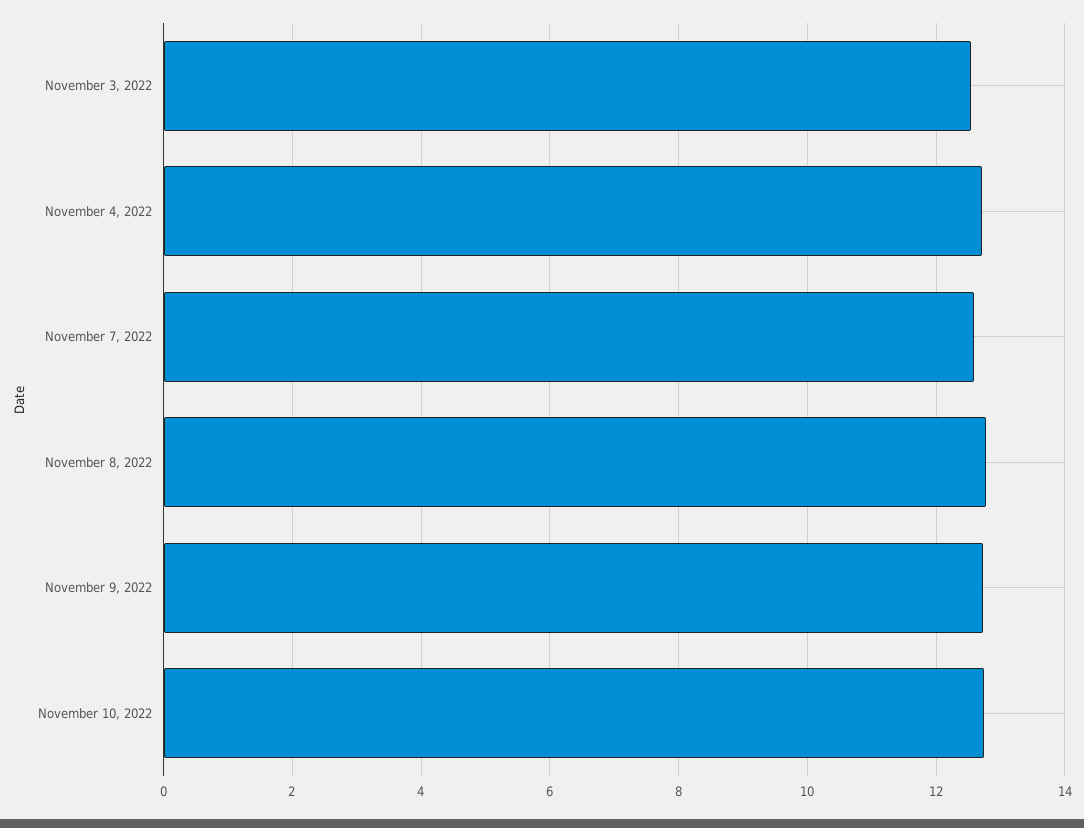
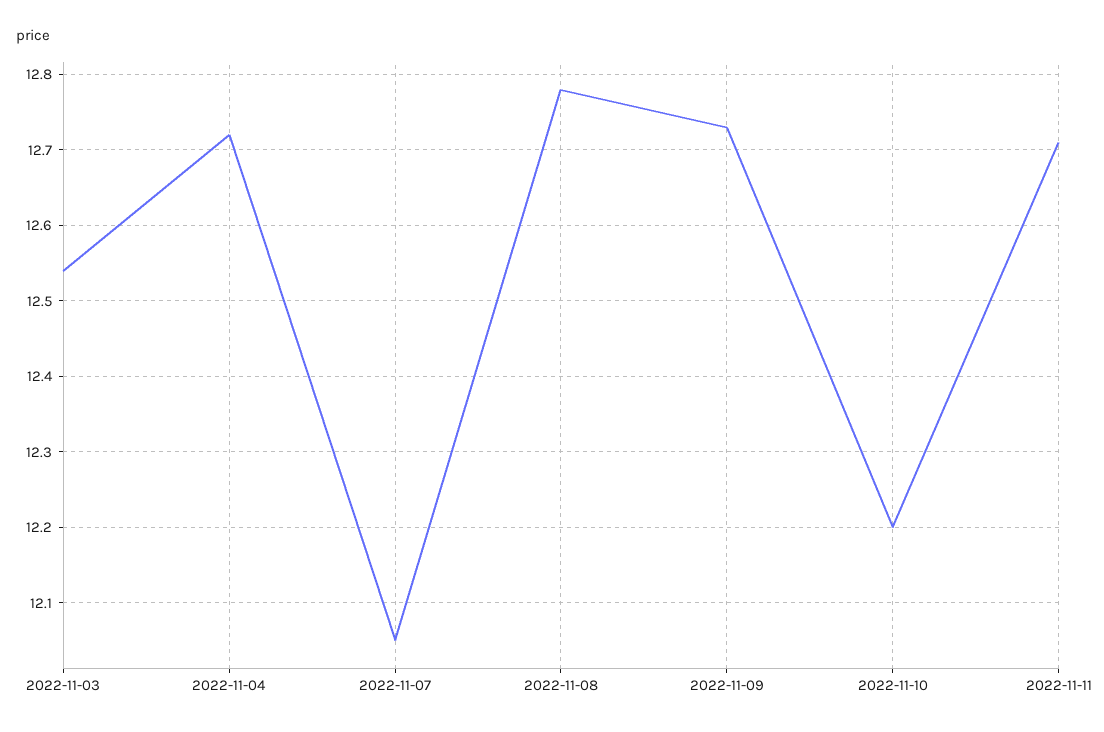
November 7, 2022: 12.6 -> 12.05
November 10, 2022: 12.8 -> 12.2
2022-11-11: none -> 12.71

